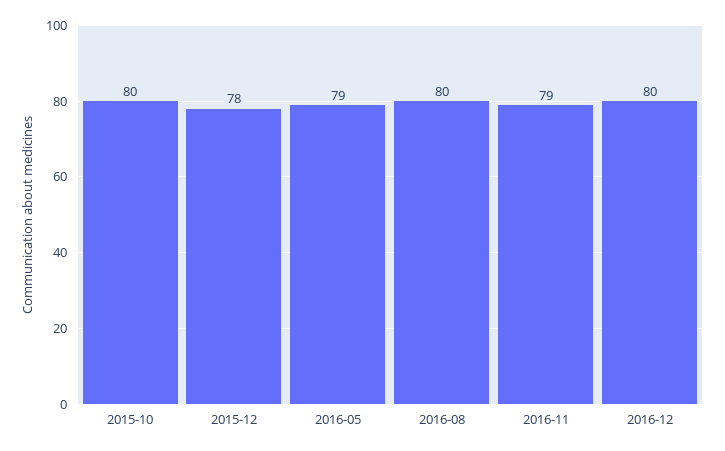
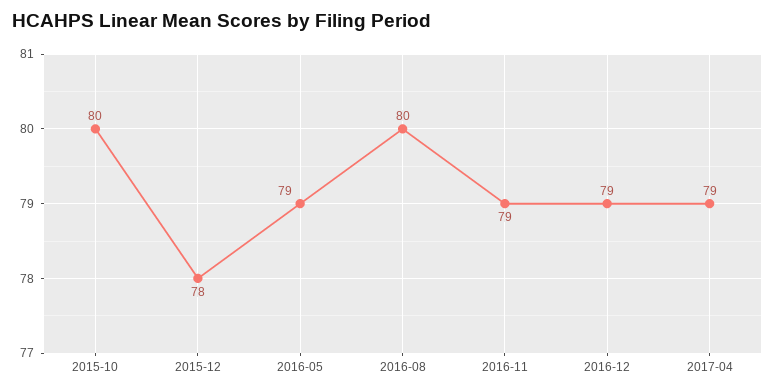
2016-12: 80 -> 79
2017-04: none -> 79

